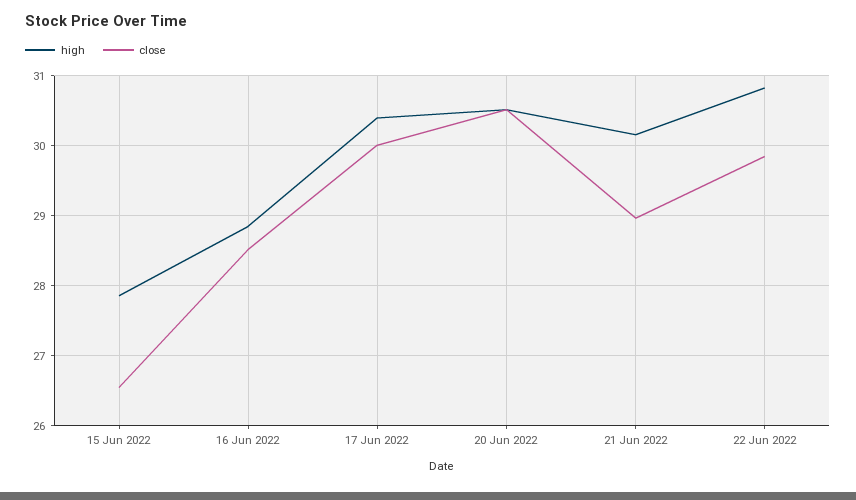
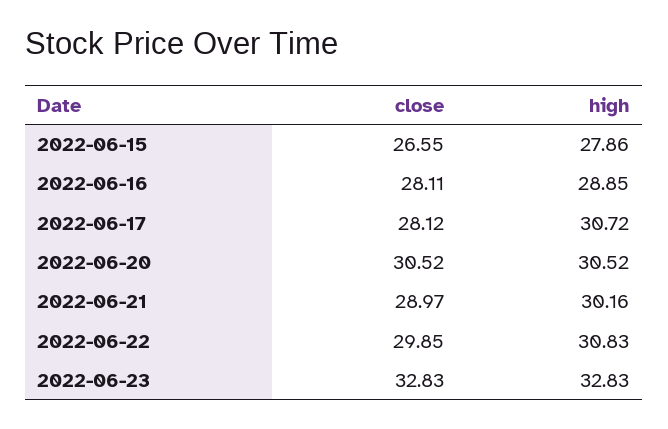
close, 16 Jun 2022: 28.5 -> 28.11
high, 17 Jun 2022: 30.4 -> 30.72
close, 17 Jun 2022: 30 -> 28.12
close, 2022-06-23: none -> 32.83
high, 2022-06-23: none -> 32.83

